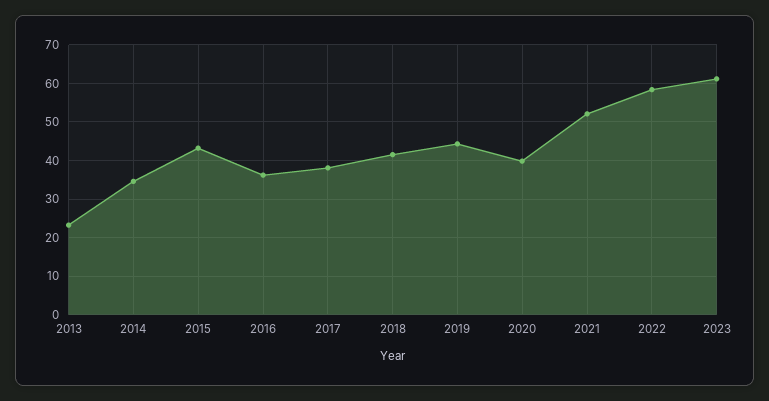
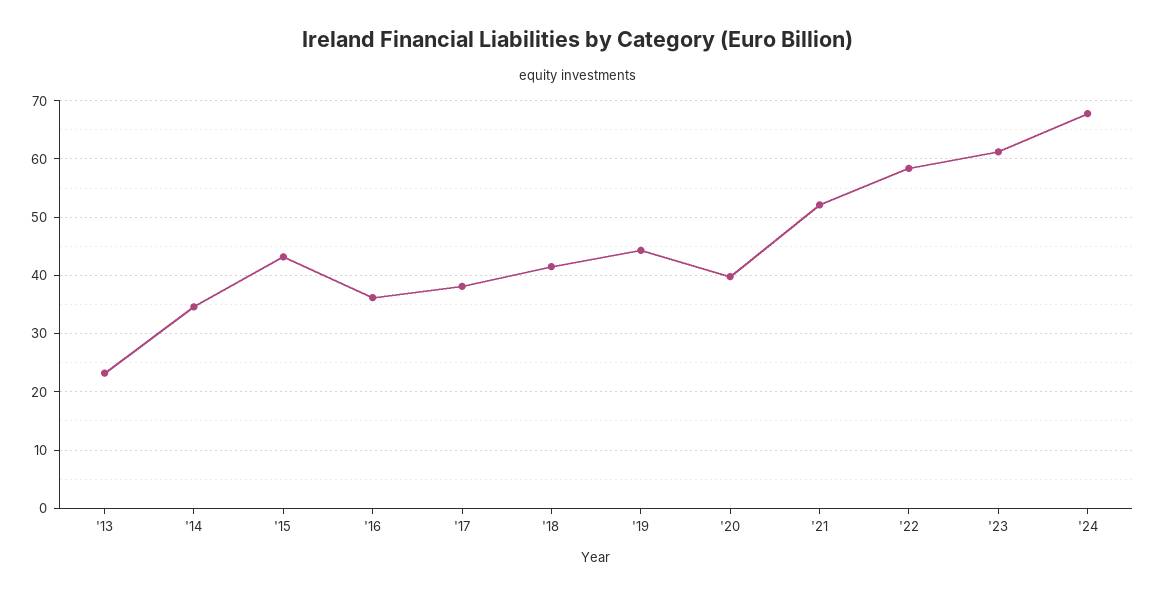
'24: none -> 68

